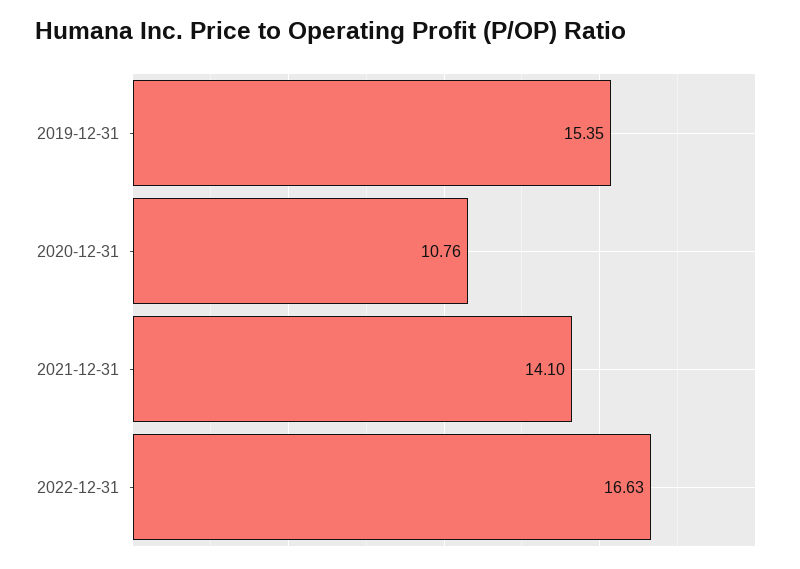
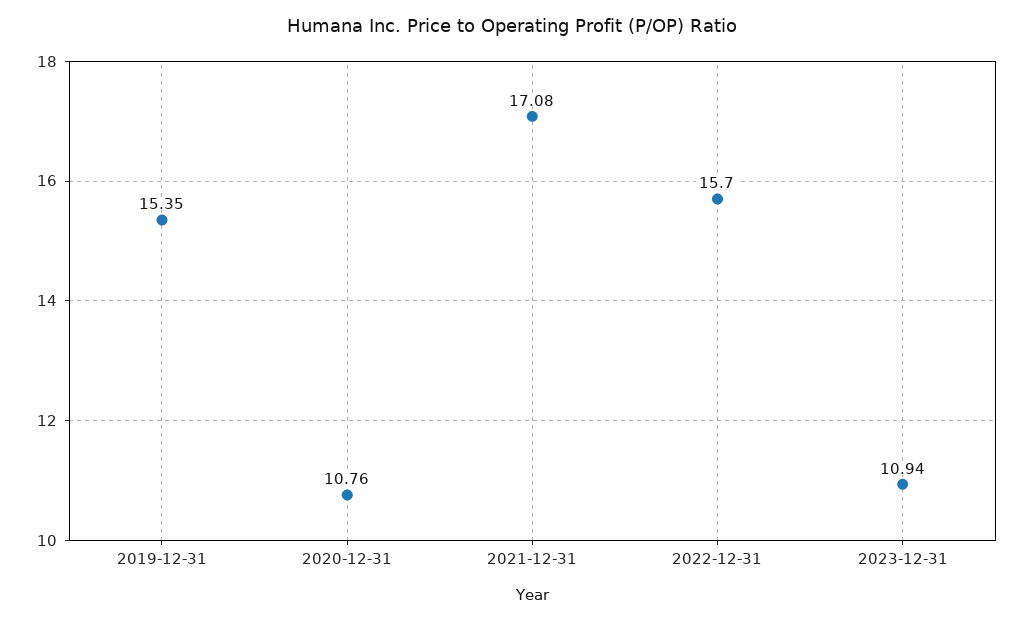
2021-12-31: 14.1 -> 17.08
2022-12-31: 16.63 -> 15.7
2023-12-31: none -> 10.94

